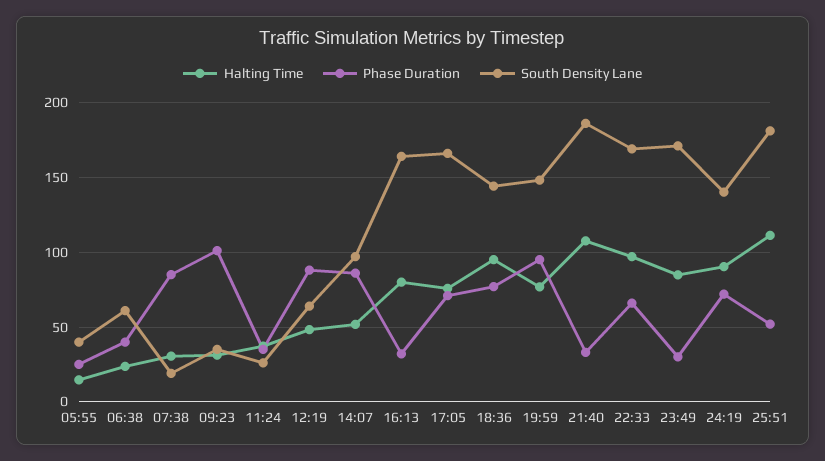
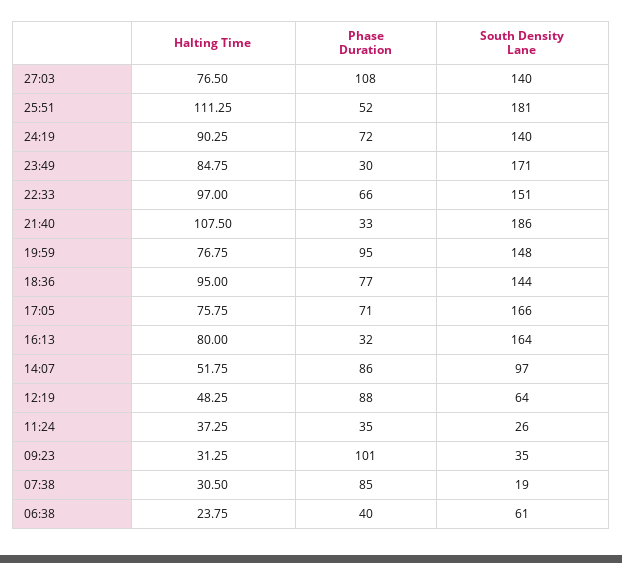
Halting Time, 05:55: 15 -> none
Phase Duration, 05:55: 25 -> none
South Density Lane, 05:55: 40 -> none
South Density Lane, 22:33: 170 -> 151
Halting Time, 27:03: none -> 76.5
Phase Duration, 27:03: none -> 108
South Density Lane, 27:03: none -> 140

